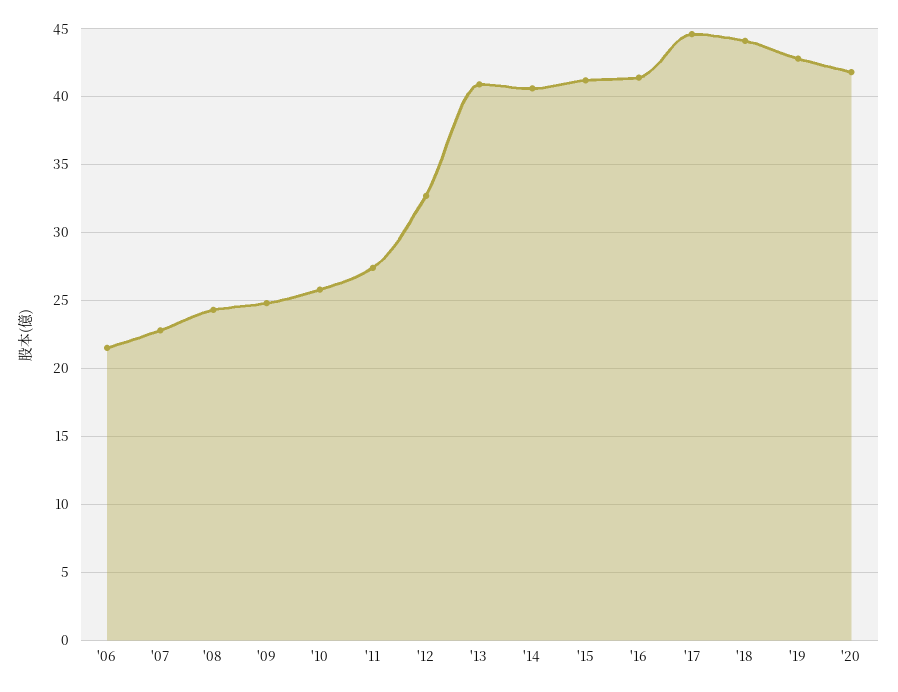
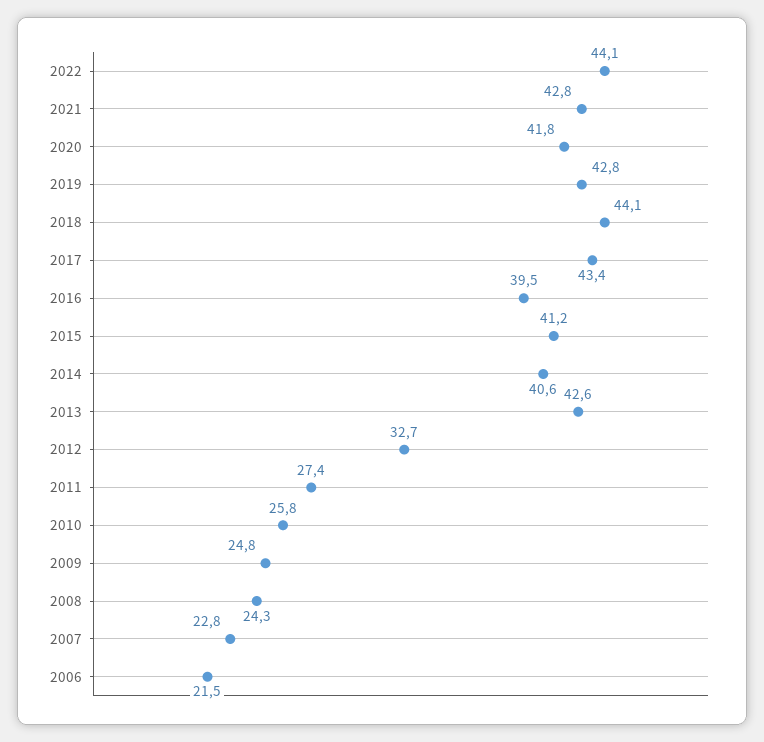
'13: 41 -> 42.6
'16: 41.5 -> 39.5
'17: 44.5 -> 43.4
2022: none -> 44.1
2021: none -> 42.8

